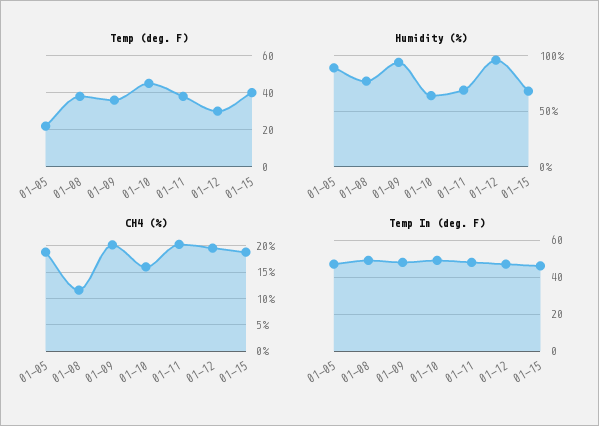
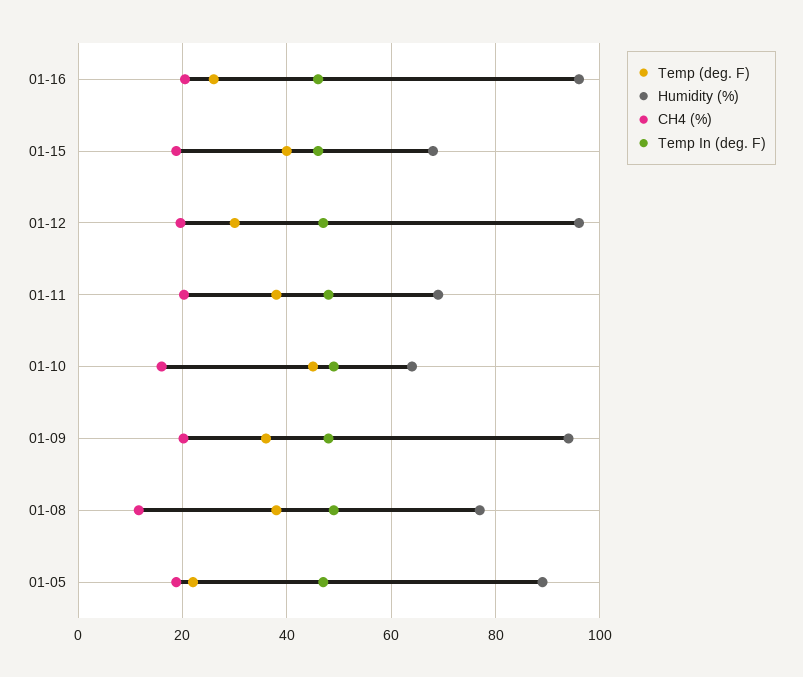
Temp (deg. F), 01-16: none -> 26
Humidity (%), 01-16: none -> 96
CH4 (%), 01-16: none -> 20
Temp In (deg. F), 01-16: none -> 46

